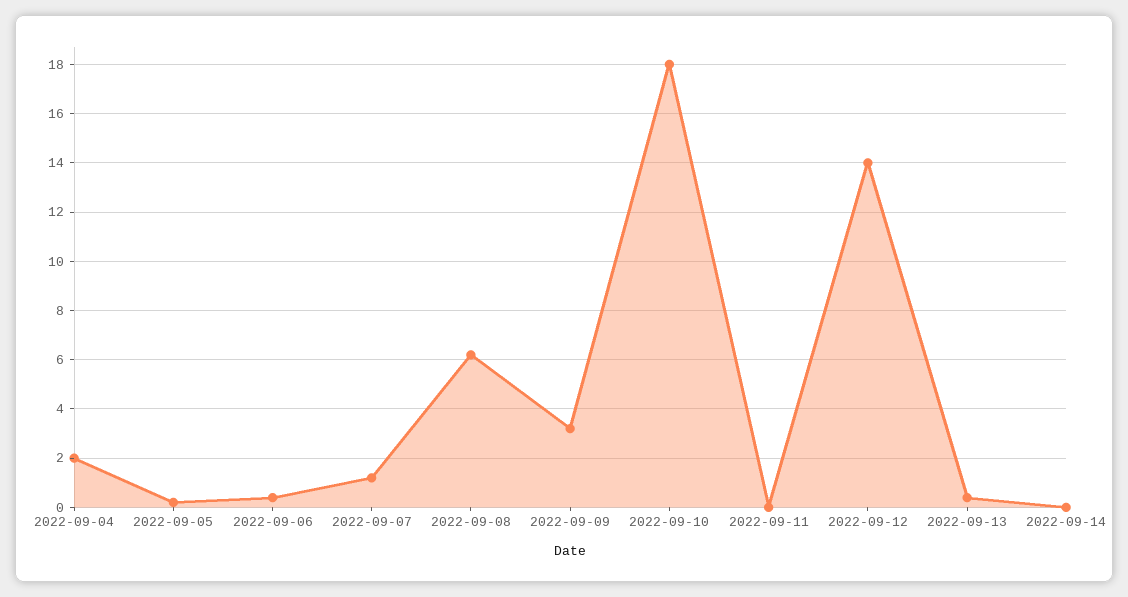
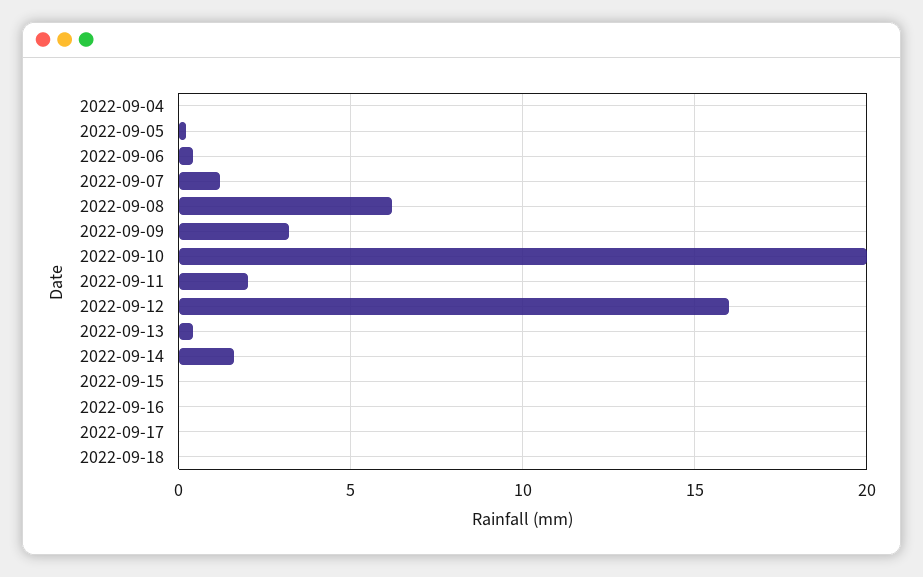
2022-09-04: 2 -> 0
2022-09-10: 18 -> 20
2022-09-11: 0 -> 2
2022-09-12: 14 -> 16
2022-09-14: 0 -> 1.5
2022-09-15: none -> 0
2022-09-16: none -> 0
2022-09-17: none -> 0
2022-09-18: none -> 0

